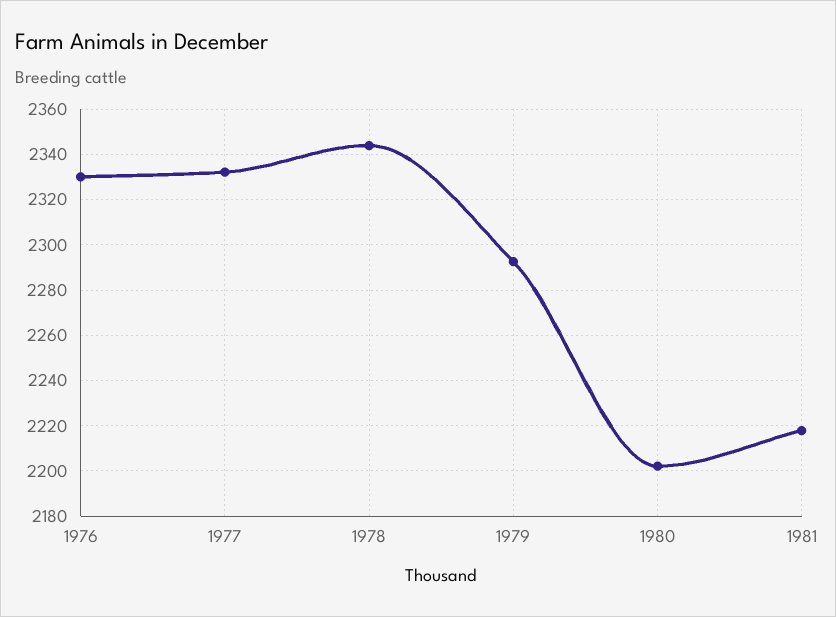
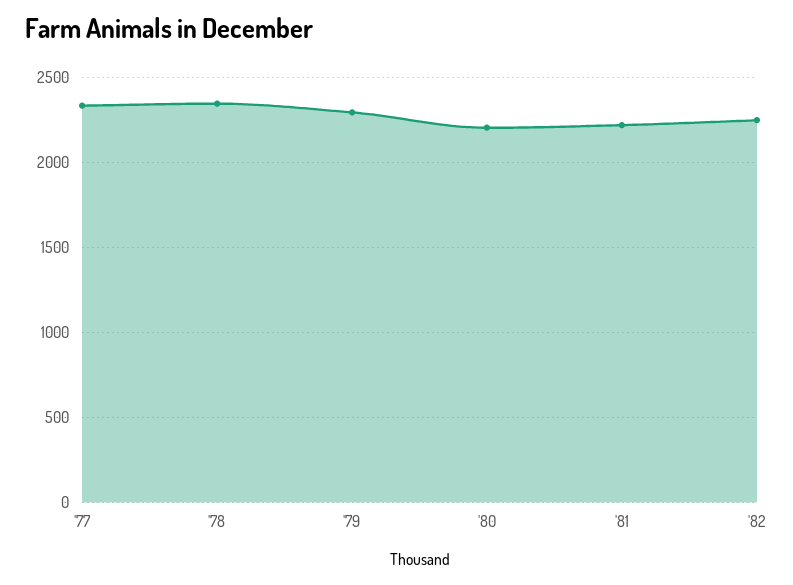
1976: 2330 -> none
'82: none -> 2250

